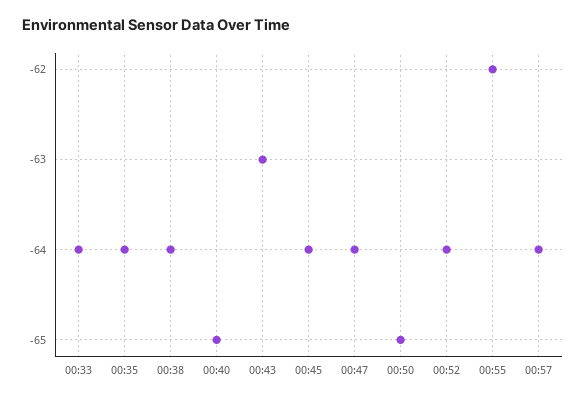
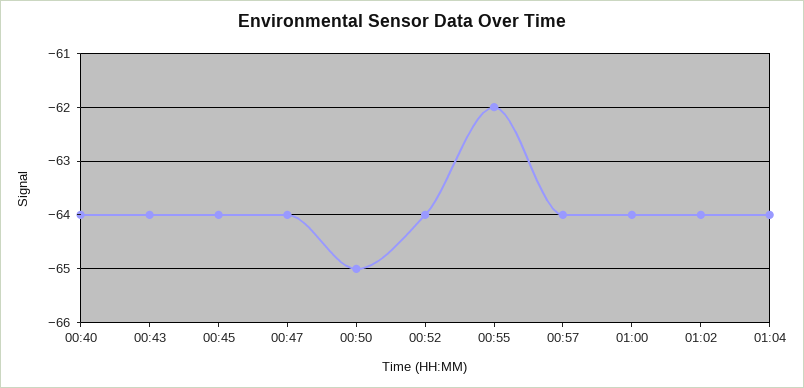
00:33: -64 -> none
00:35: -64 -> none
00:38: -64 -> none
00:40: -65 -> -64
00:43: -63 -> -64
01:00: none -> -64
01:02: none -> -64
01:04: none -> -64

